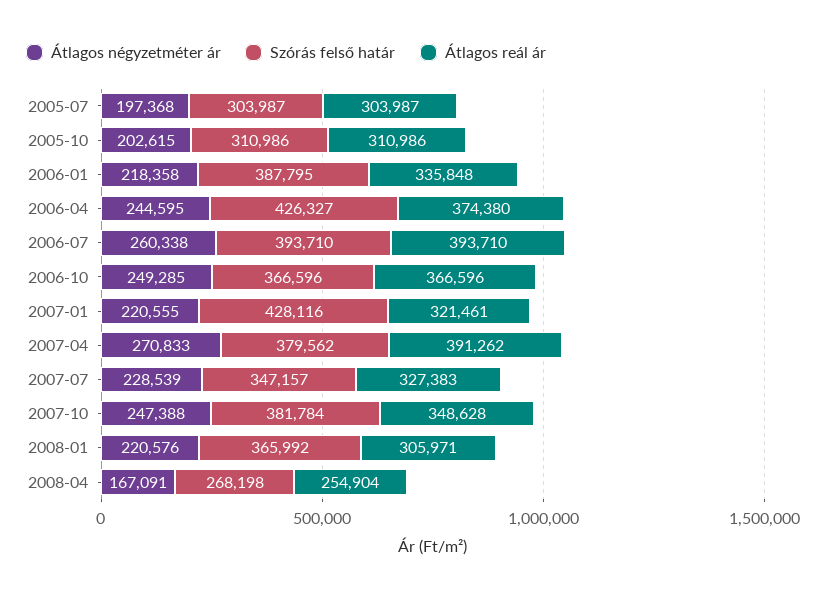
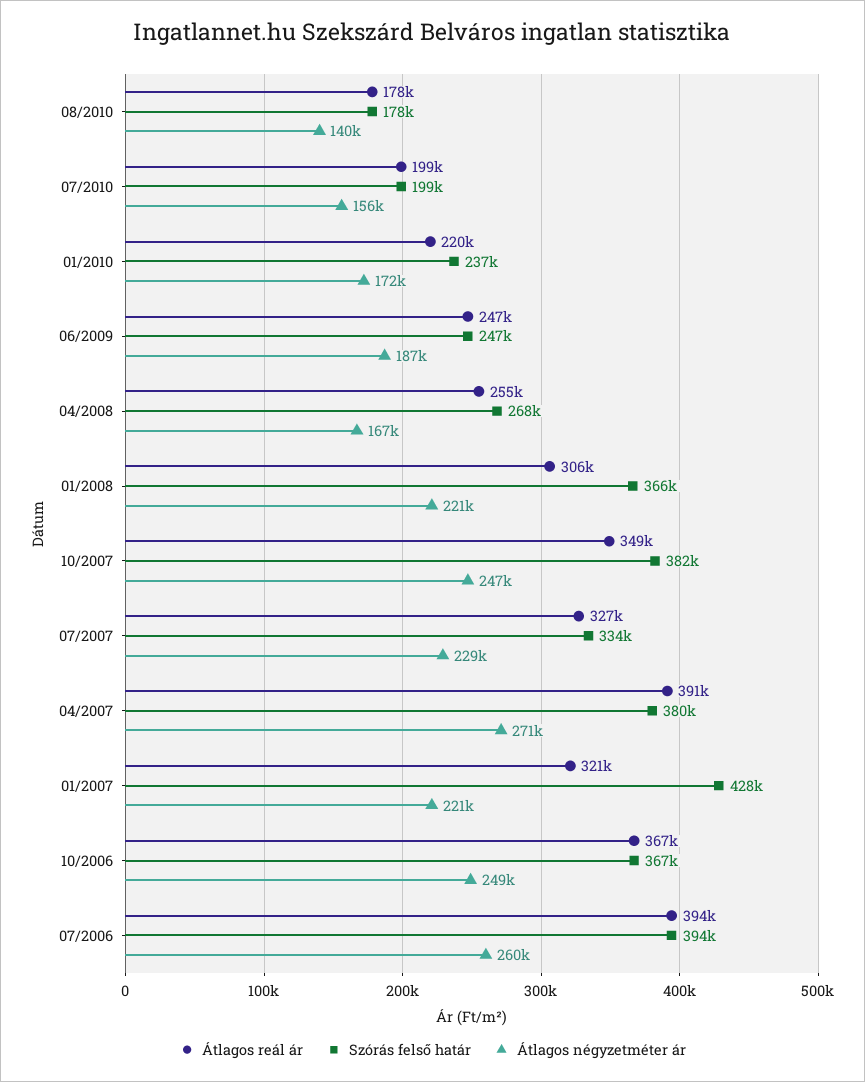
Átlagos négyzetméter ár, 2005-07: 197368 -> none
Szórás felső határ, 2005-07: 303987 -> none
Átlagos reál ár, 2005-07: 303987 -> none
Átlagos négyzetméter ár, 2005-10: 202615 -> none
Szórás felső határ, 2005-10: 310986 -> none
Átlagos reál ár, 2005-10: 310986 -> none
Átlagos négyzetméter ár, 2006-01: 218358 -> none
Szórás felső határ, 2006-01: 387795 -> none
Átlagos reál ár, 2006-01: 335848 -> none
Átlagos négyzetméter ár, 2006-04: 244595 -> none
Szórás felső határ, 2006-04: 426327 -> none
Átlagos reál ár, 2006-04: 374380 -> none
Szórás felső határ, 2007-07: 347157 -> 334000
Átlagos reál ár, 08/2010: none -> 178000
Szórás felső határ, 08/2010: none -> 178000
Átlagos négyzetméter ár, 08/2010: none -> 140000
Átlagos reál ár, 07/2010: none -> 199000
Szórás felső határ, 07/2010: none -> 199000
Átlagos négyzetméter ár, 07/2010: none -> 156000
Átlagos reál ár, 01/2010: none -> 220000
Szórás felső határ, 01/2010: none -> 237000
Átlagos négyzetméter ár, 01/2010: none -> 172000
Átlagos reál ár, 06/2009: none -> 247000
Szórás felső határ, 06/2009: none -> 247000
Átlagos négyzetméter ár, 06/2009: none -> 187000

